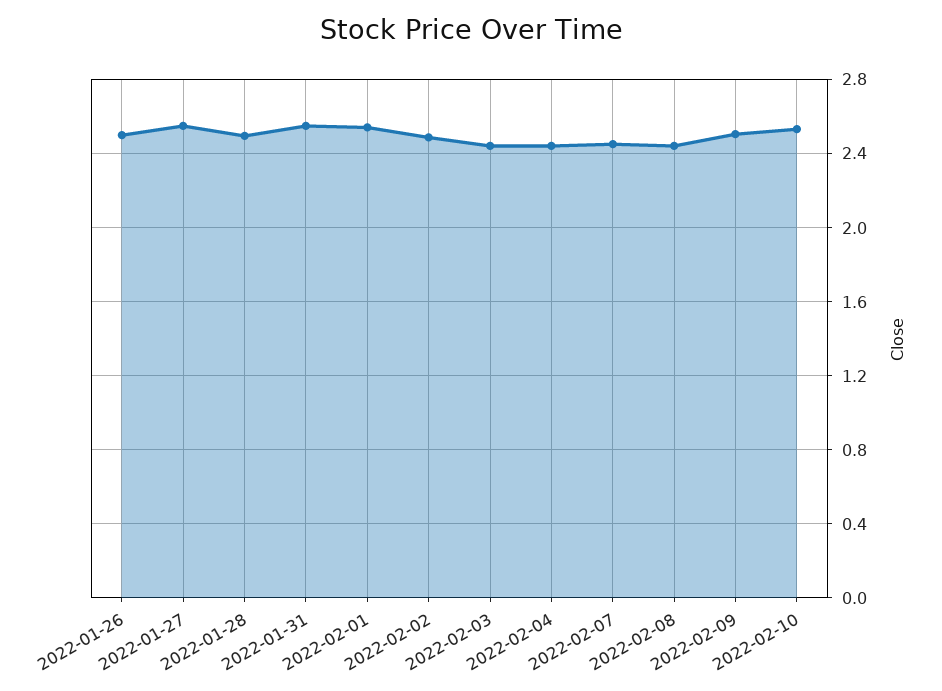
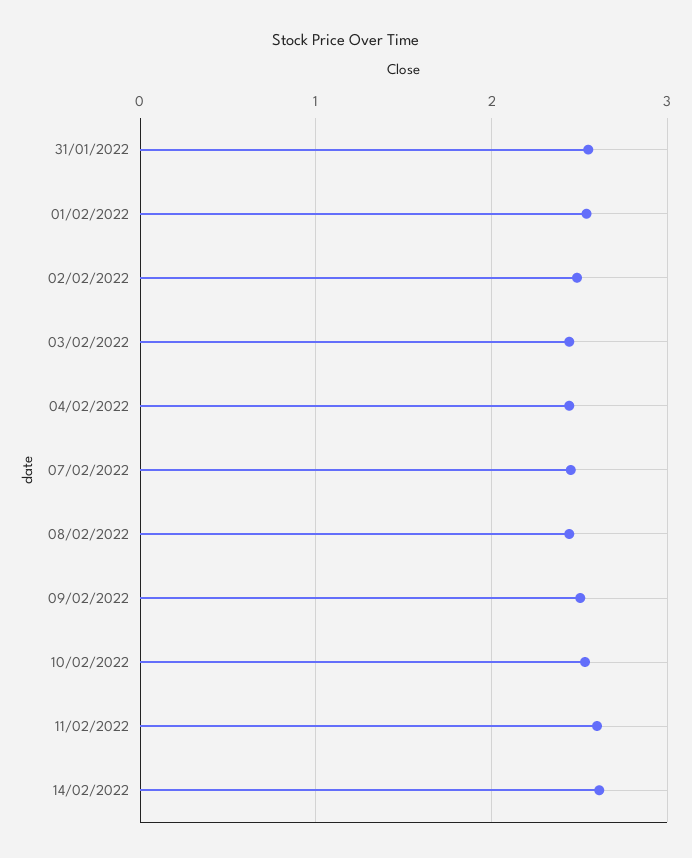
2022-01-26: 2.5 -> none
2022-01-27: 2.55 -> none
2022-01-28: 2.5 -> none
11/02/2022: none -> 2.6
14/02/2022: none -> 2.6

